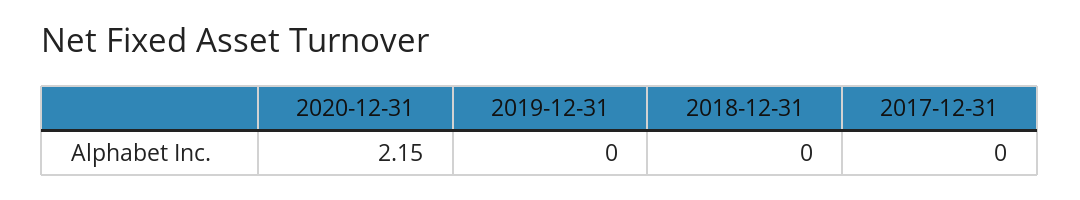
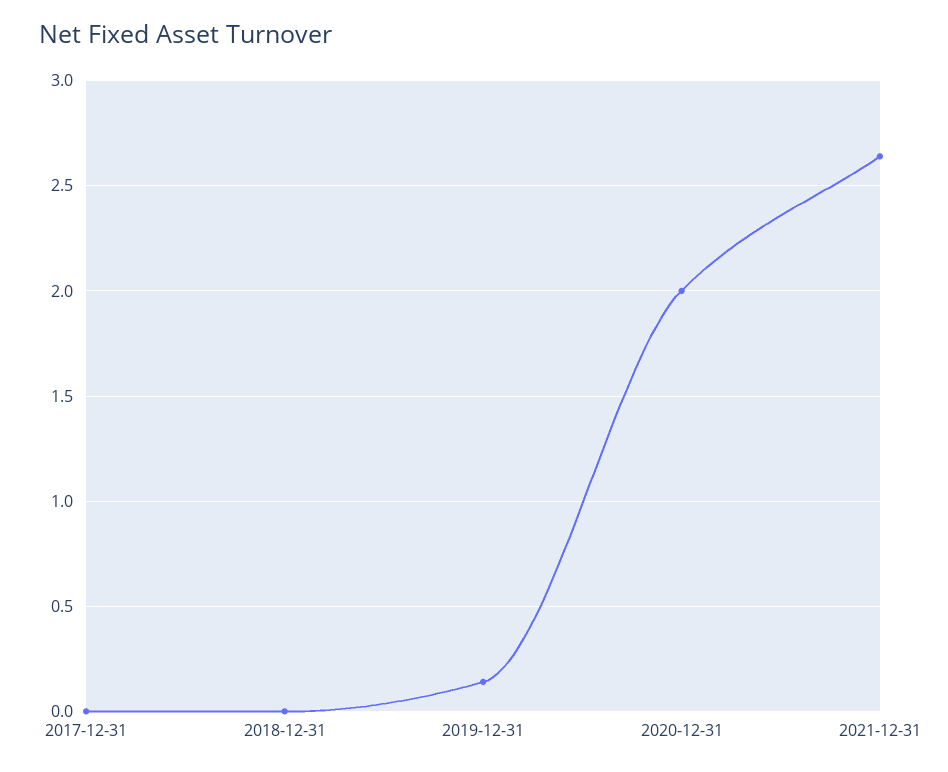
2020-12-31: 2.15 -> 2
2019-12-31: 0 -> 0.15
2021-12-31: none -> 2.65

